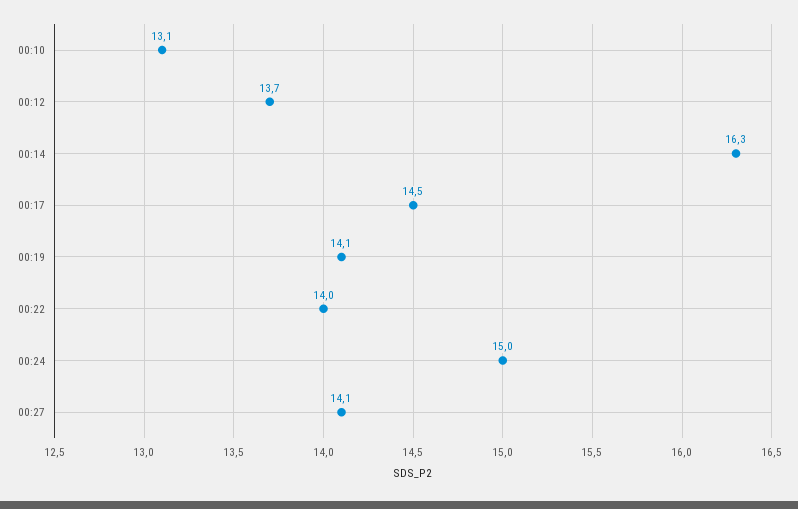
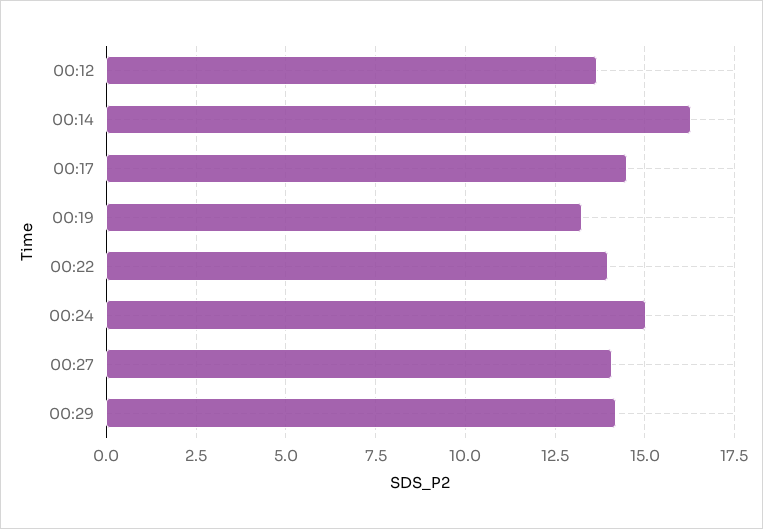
00:10: 13.1 -> none
00:19: 14.1 -> 13.25
00:29: none -> 14.25

